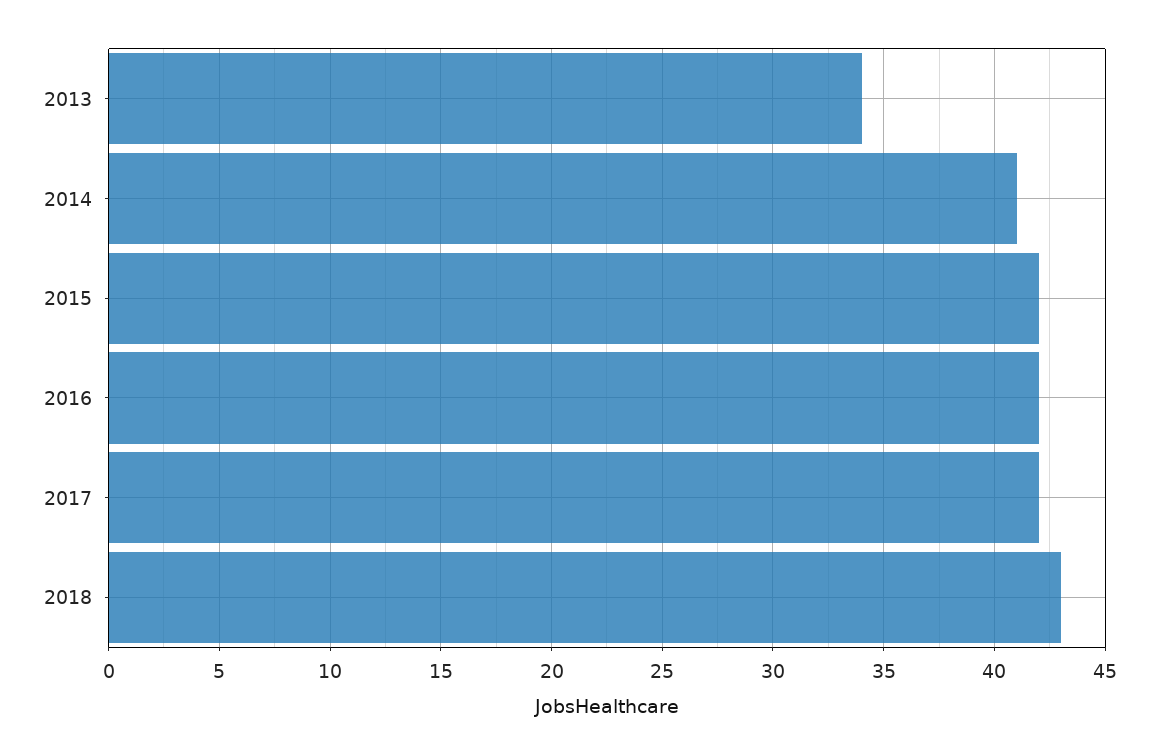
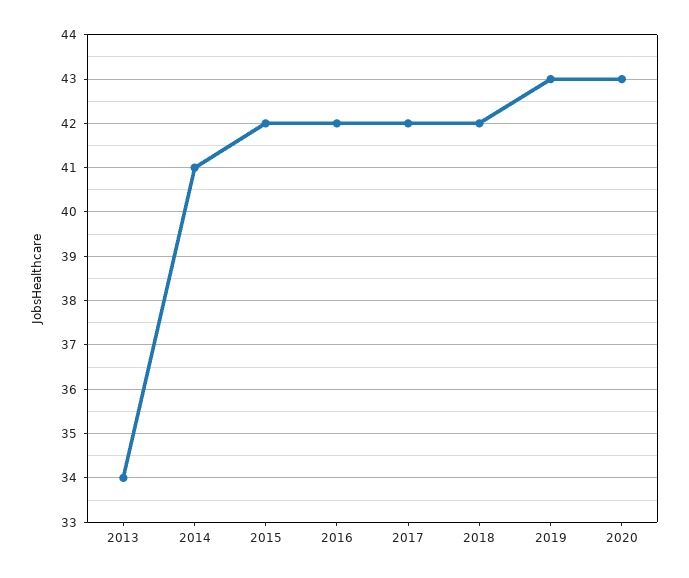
2018: 43 -> 42
2019: none -> 43
2020: none -> 43

